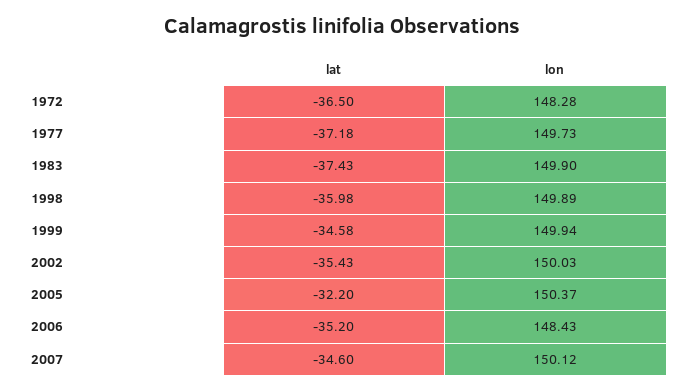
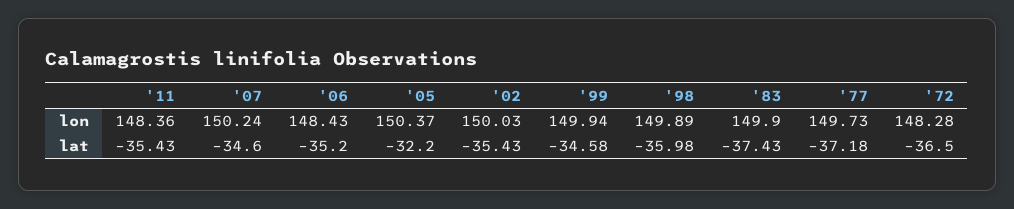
lon, 2007: 150.12 -> 150.24
lon, '11: none -> 148.36
lat, '11: none -> -35.43

